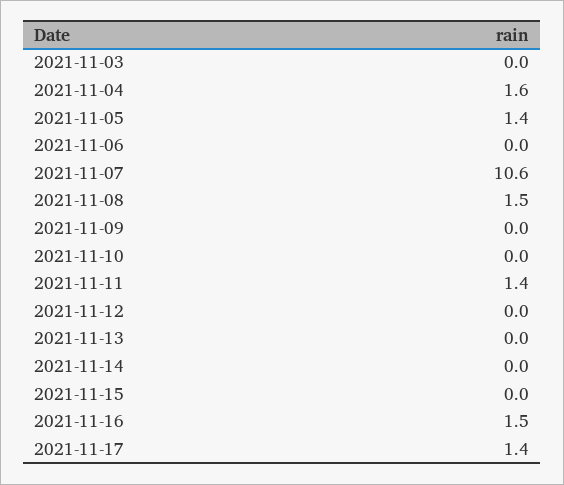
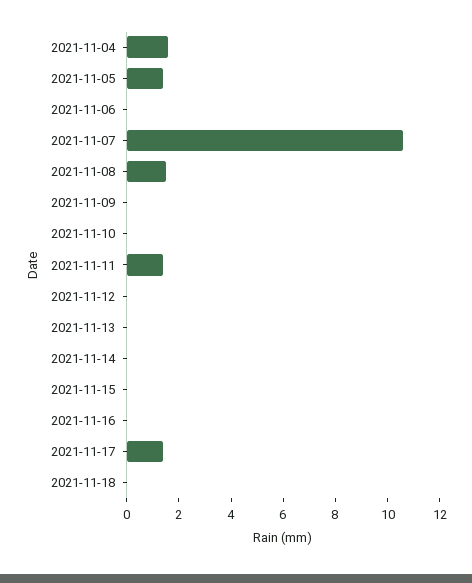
2021-11-03: 0 -> none
2021-11-16: 1.5 -> 0
2021-11-18: none -> 0

